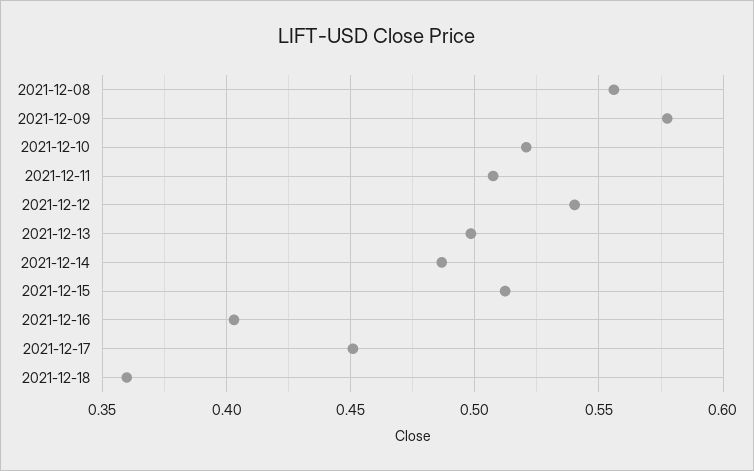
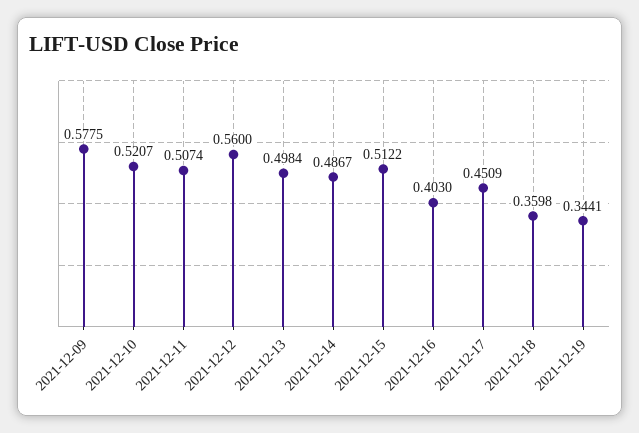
2021-12-08: 0.555 -> none
2021-12-12: 0.54 -> 0.56
2021-12-19: none -> 0.3441

